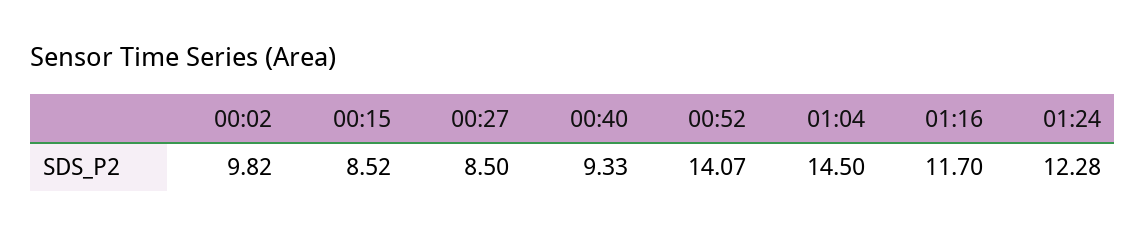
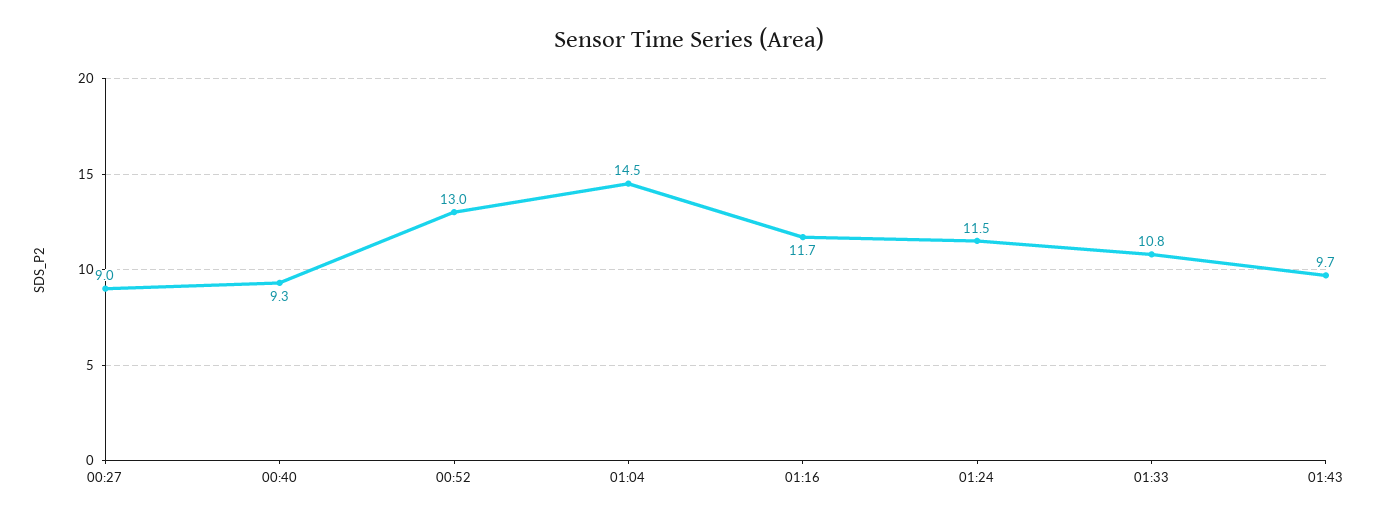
00:02: 9.82 -> none
00:15: 8.52 -> none
00:27: 8.5 -> 9
00:52: 14.07 -> 13
01:24: 12.28 -> 11.5
01:33: none -> 10.8
01:43: none -> 9.7

